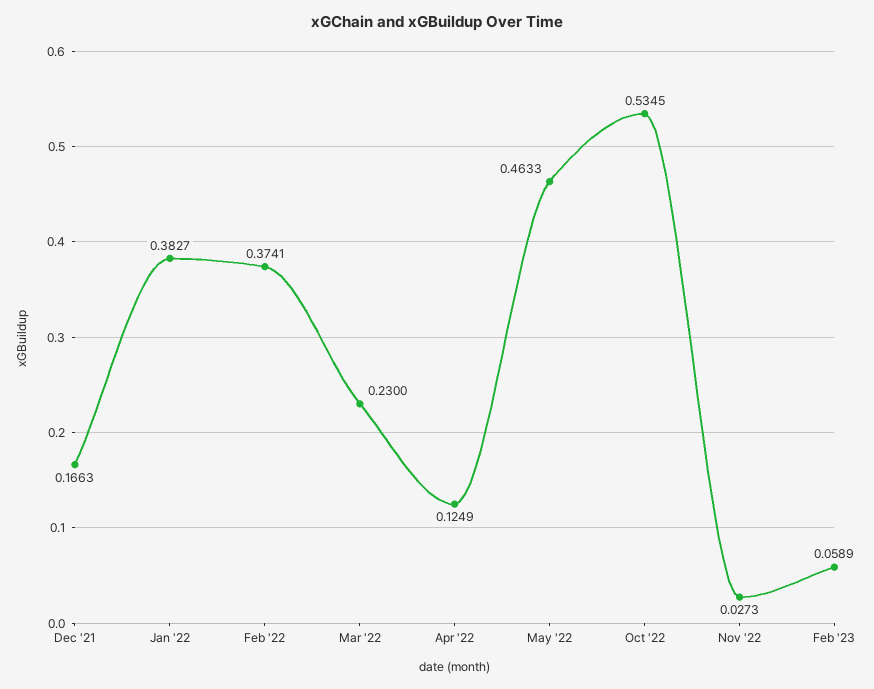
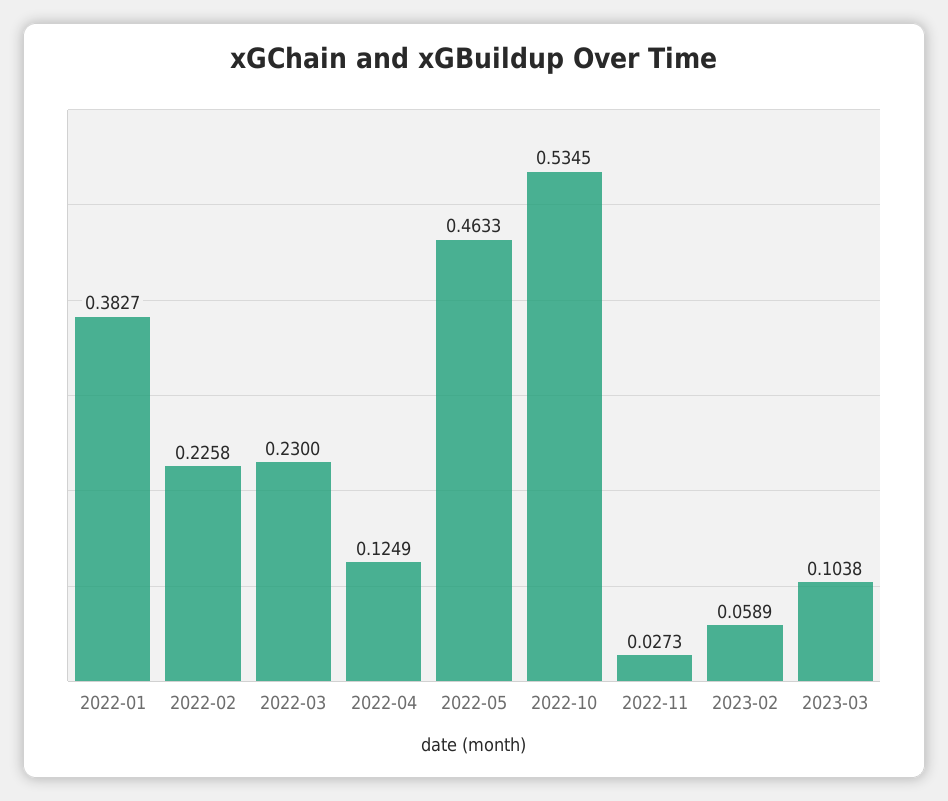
Dec '21: 0.1663 -> none
Feb '22: 0.3741 -> 0.2258
2023-03: none -> 0.1038

